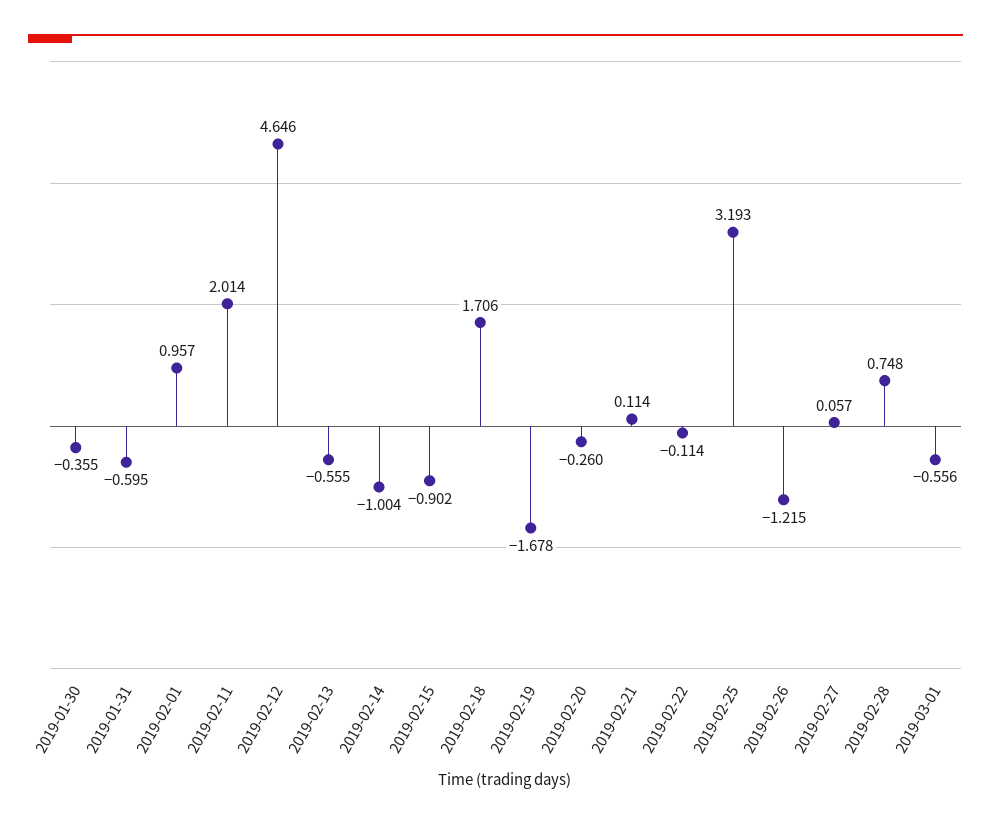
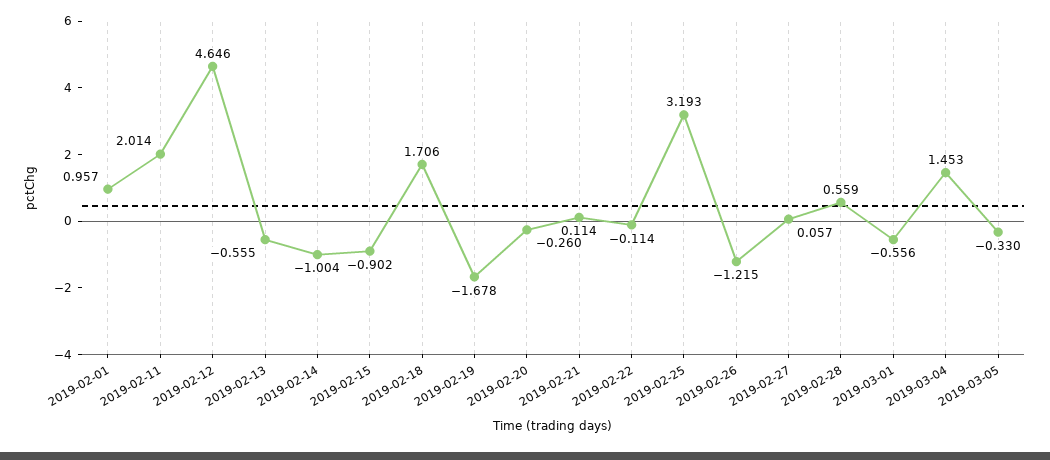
2019-01-30: -0.355 -> none
2019-01-31: -0.595 -> none
2019-02-28: 0.748 -> 0.559
2019-03-04: none -> 1.453
2019-03-05: none -> -0.33

